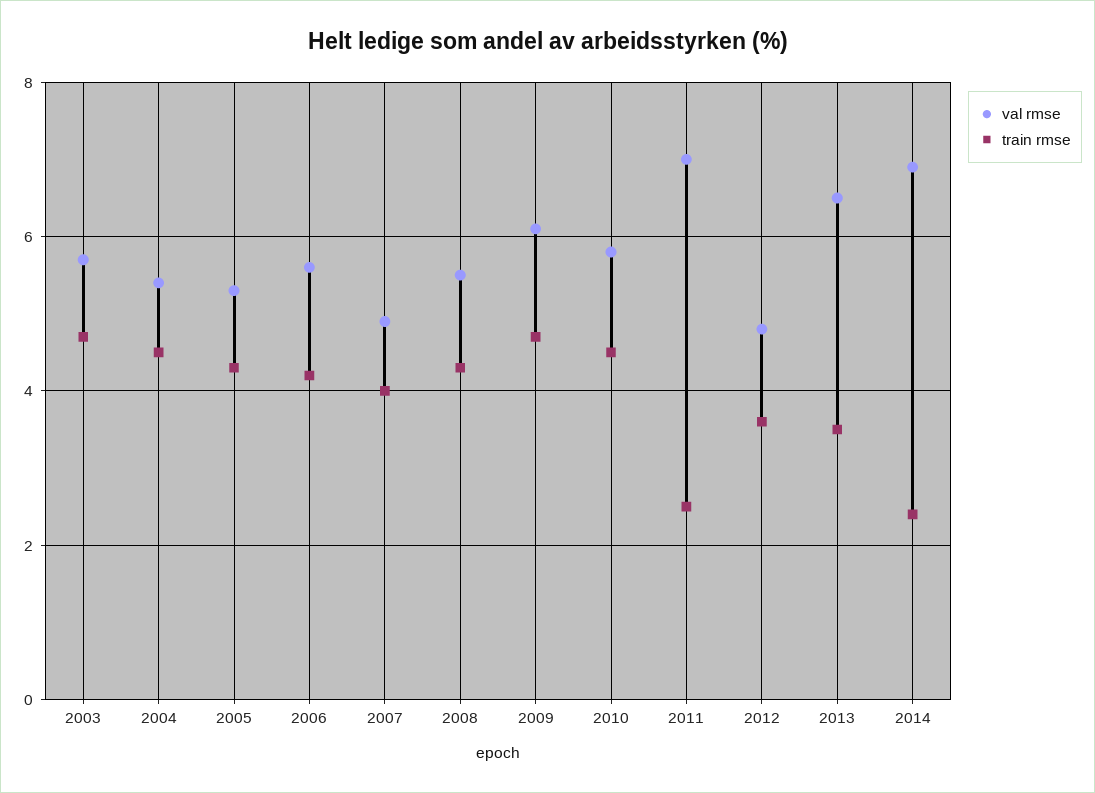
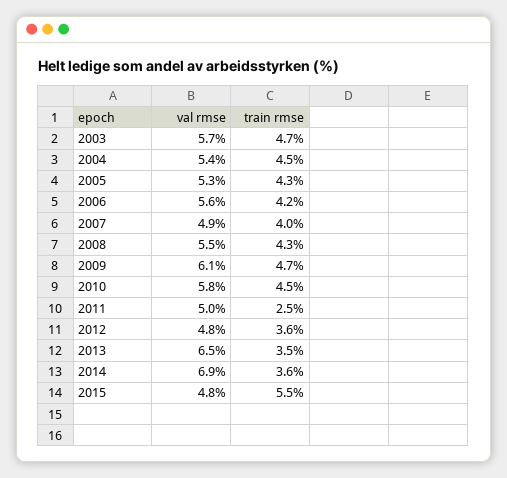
val rmse, 2011: 7 -> 5
train rmse, 2014: 2.5 -> 3.6
val rmse, 2015: none -> 4.8
train rmse, 2015: none -> 5.5

